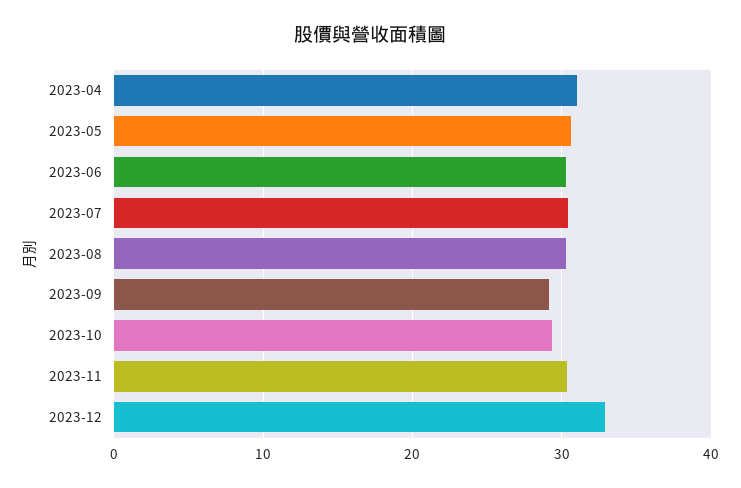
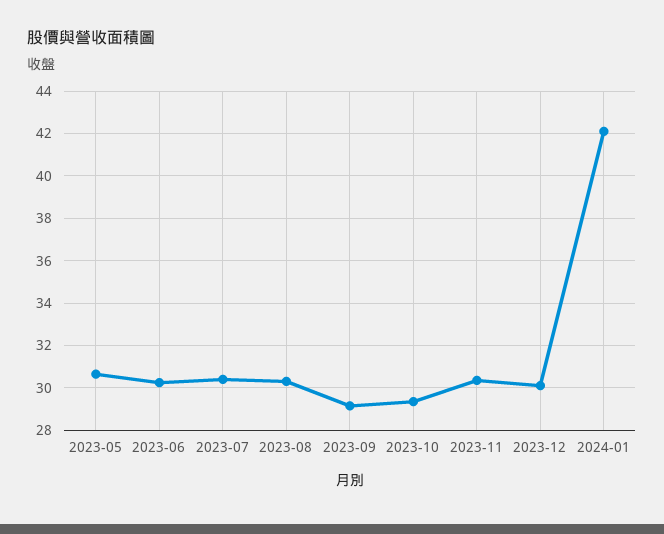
2023-04: 31 -> none
2023-12: 33 -> 30
2024-01: none -> 42

